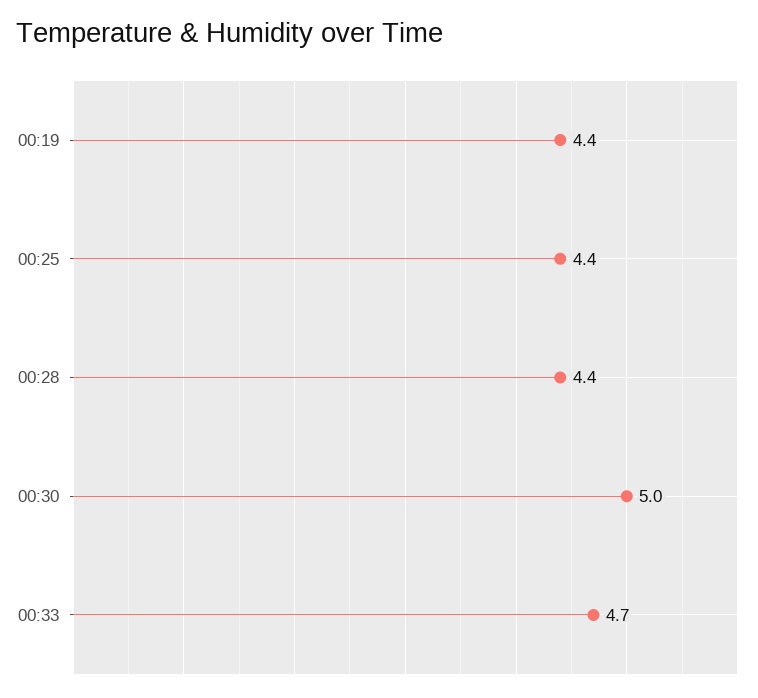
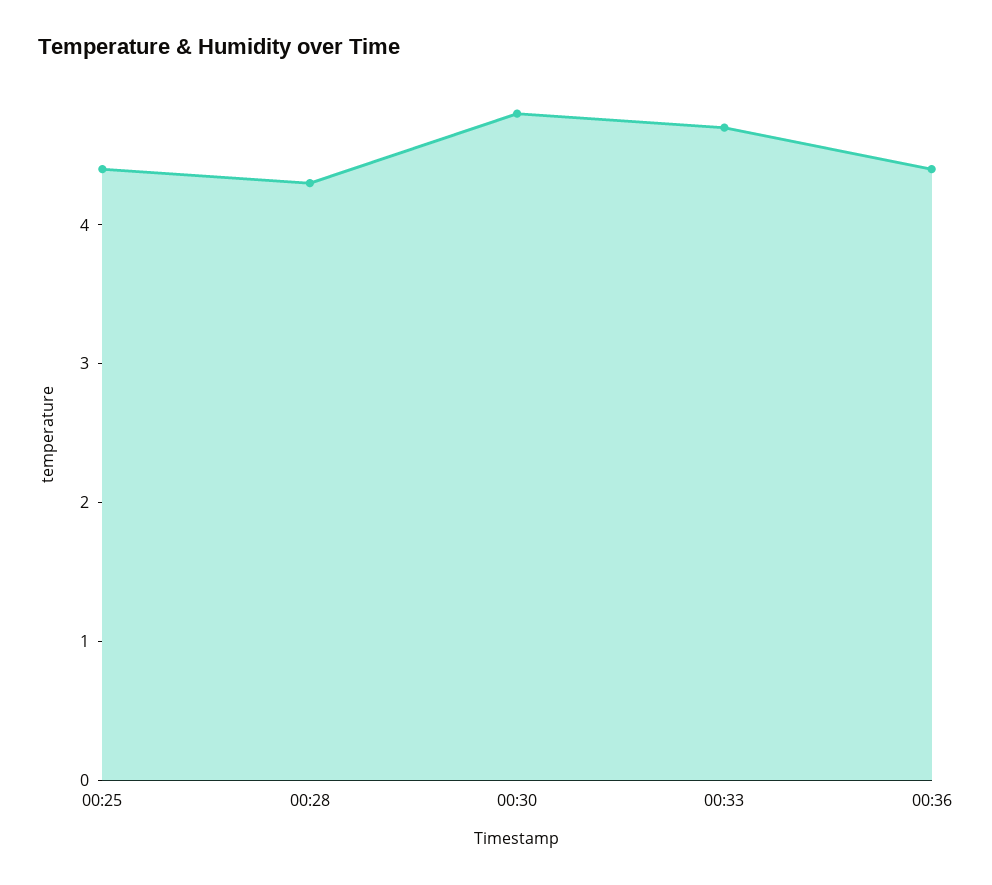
00:19: 4.4 -> none
00:28: 4.4 -> 4.3
00:30: 5 -> 4.8
00:36: none -> 4.4

